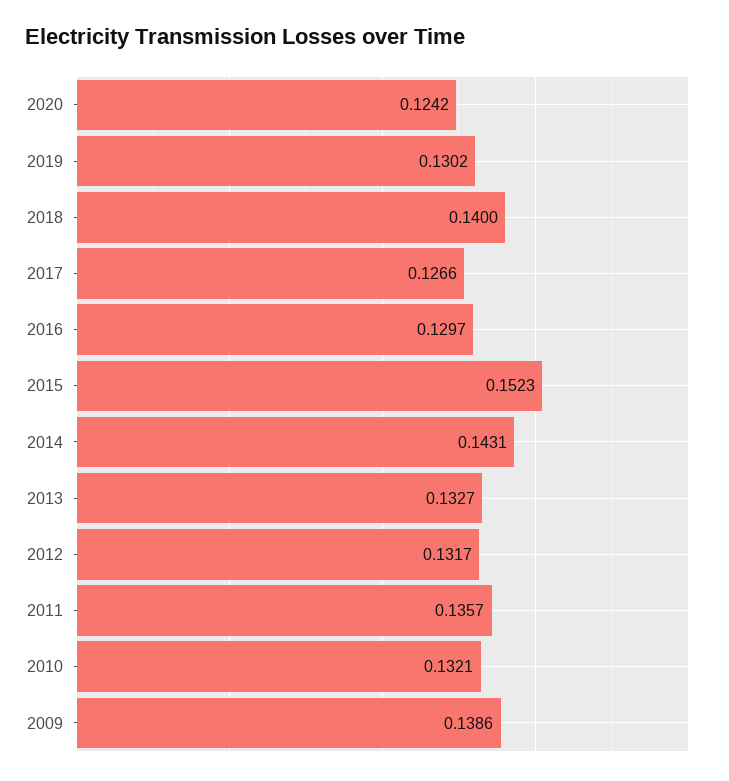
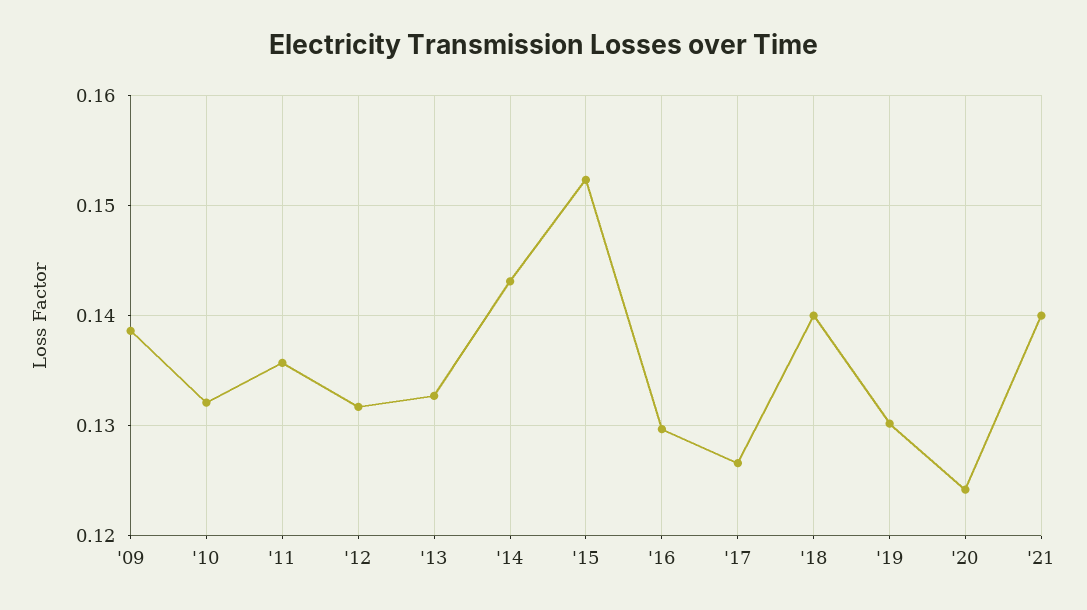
'21: none -> 0.14

